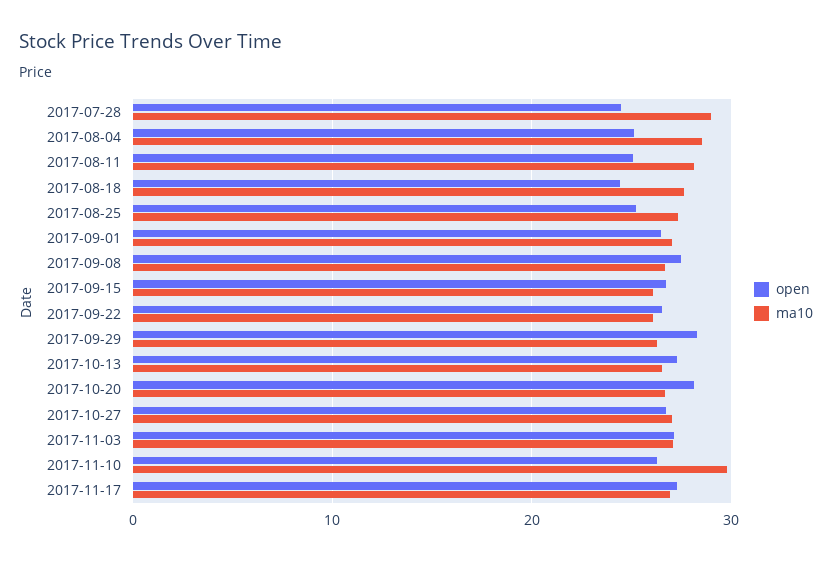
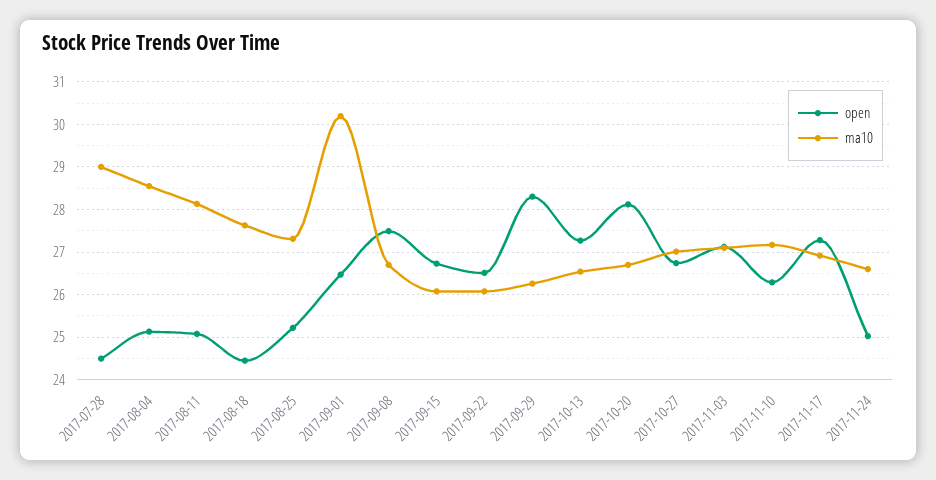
ma10, 2017-09-01: 27 -> 30.2
ma10, 2017-11-10: 30 -> 27.2
open, 2017-11-24: none -> 25
ma10, 2017-11-24: none -> 26.6

